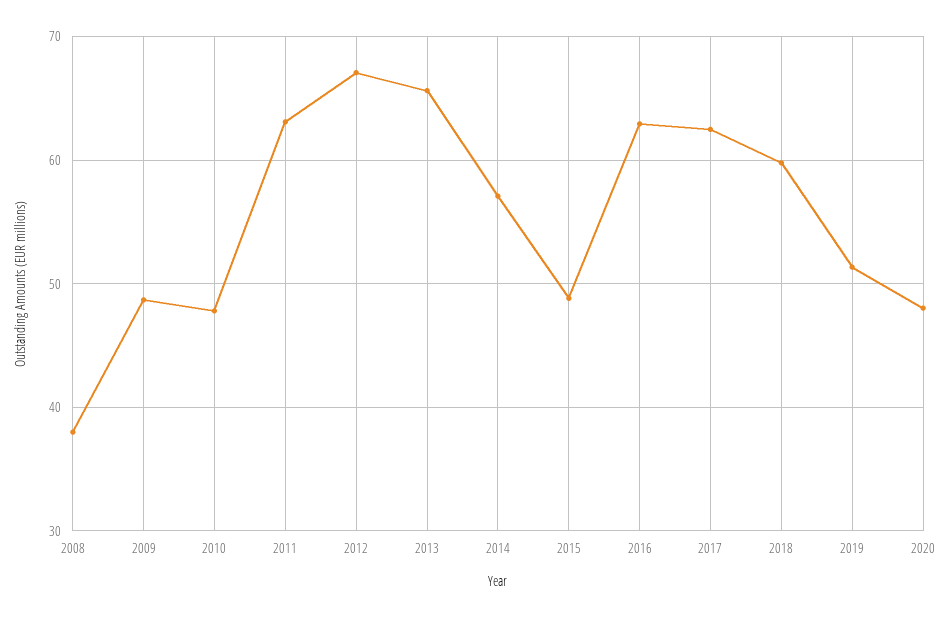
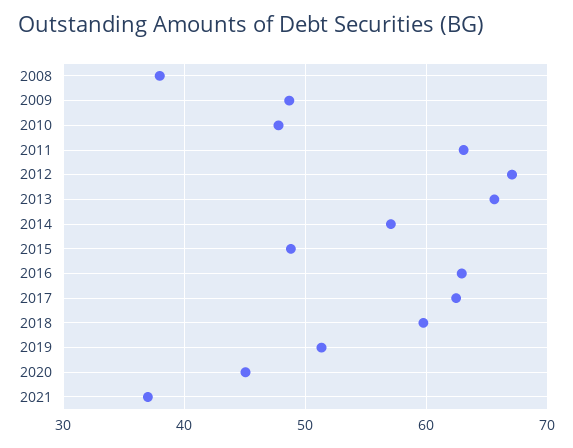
2020: 48 -> 45
2021: none -> 37

